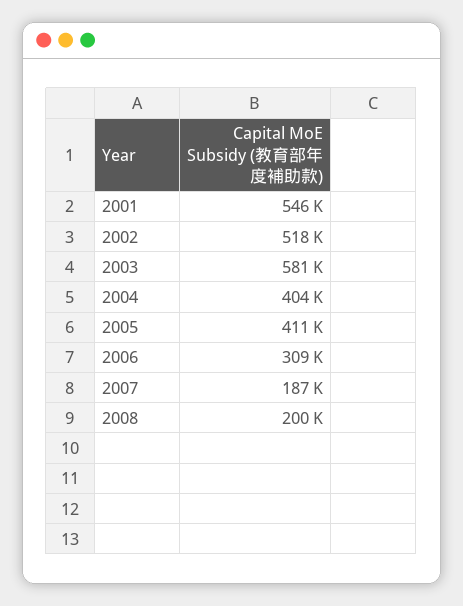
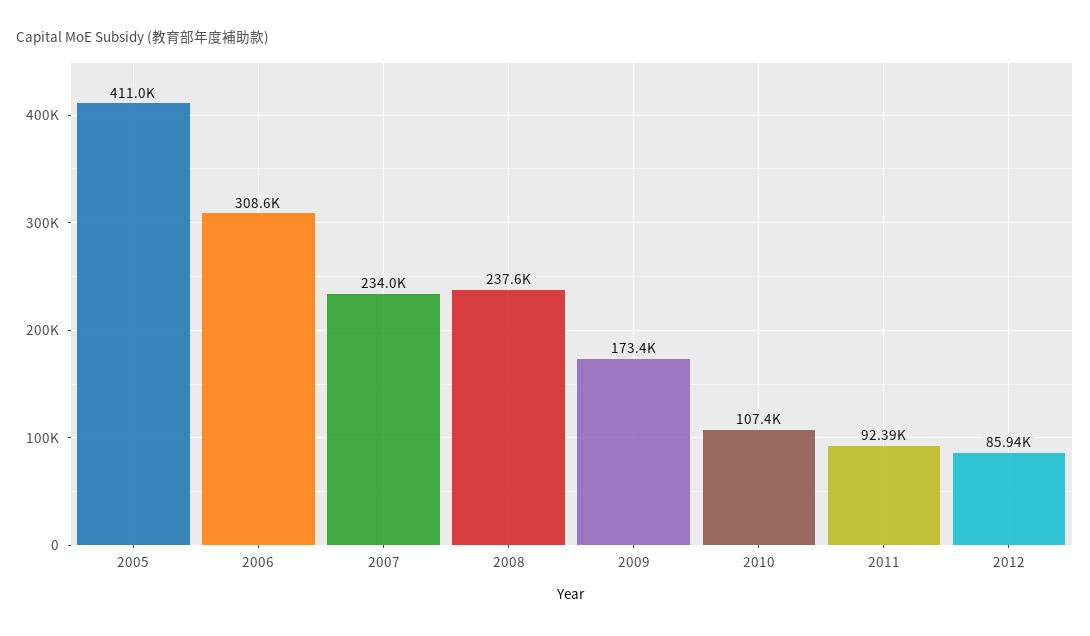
2001: 546000 -> none
2002: 518000 -> none
2003: 581000 -> none
2004: 404000 -> none
2007: 187000 -> 234000
2008: 200000 -> 237600
2009: none -> 173400
2010: none -> 107400
2011: none -> 92390
2012: none -> 85940

